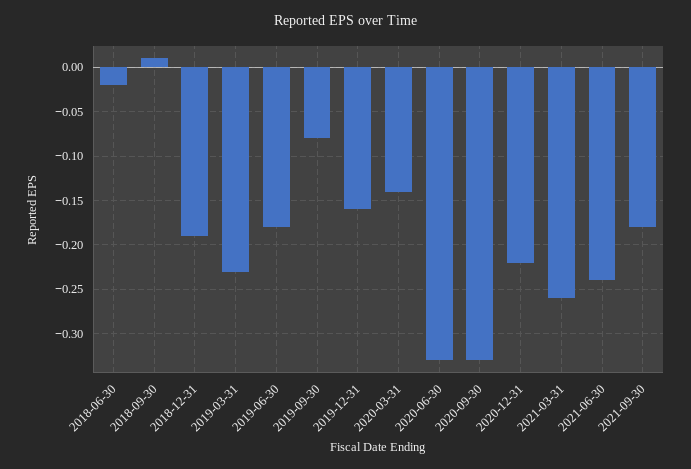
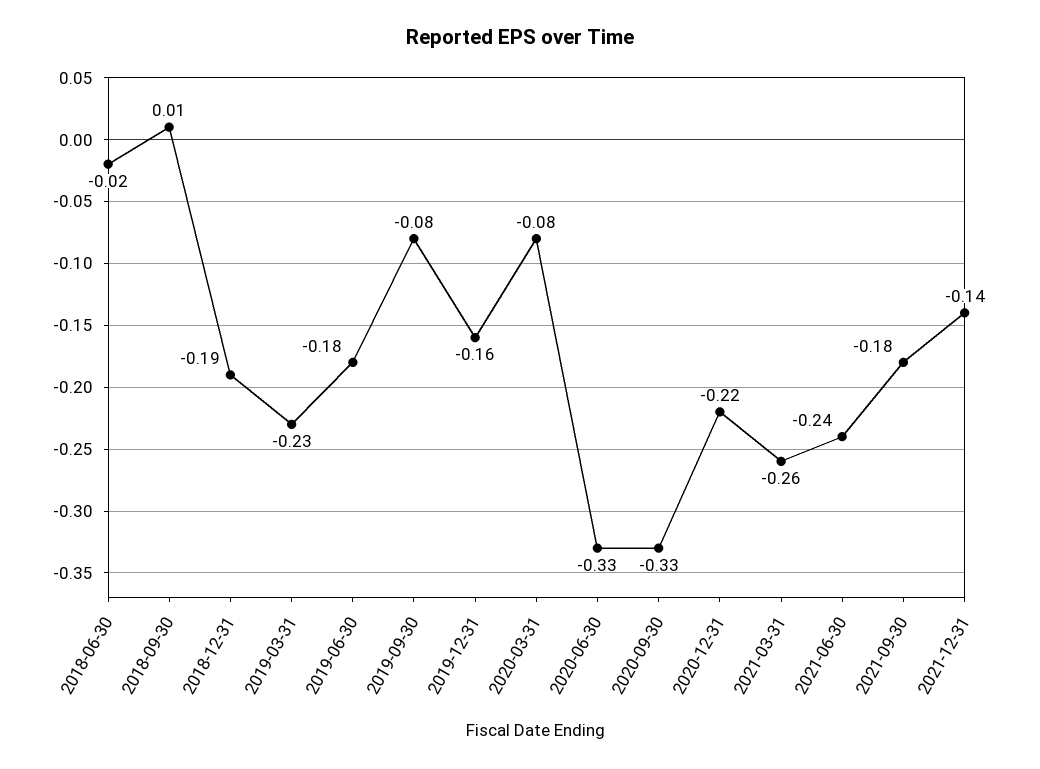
2020-03-31: -0.14 -> -0.08
2021-12-31: none -> -0.14

